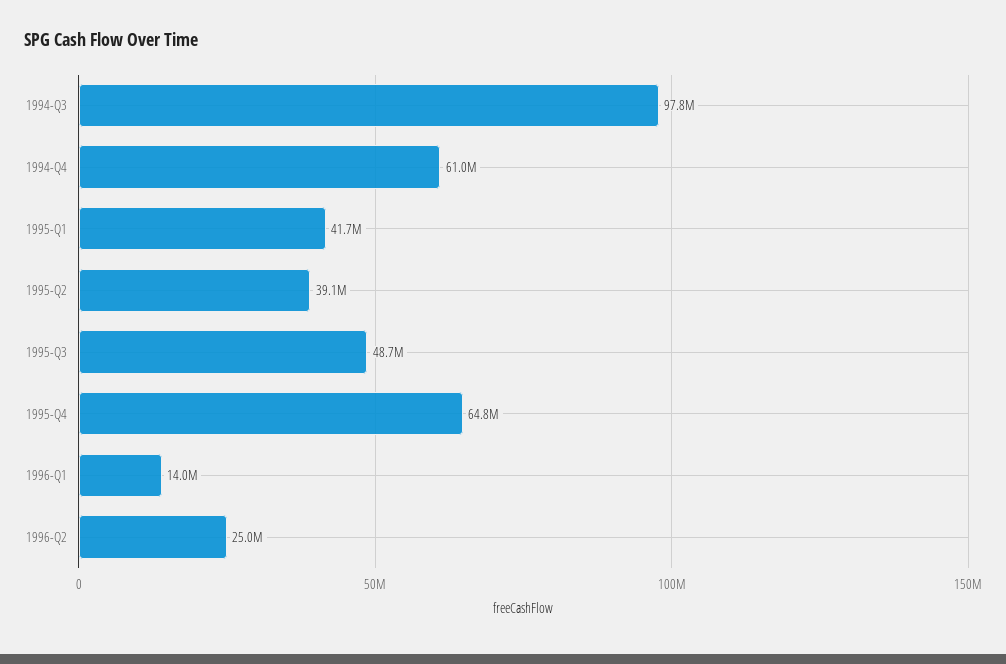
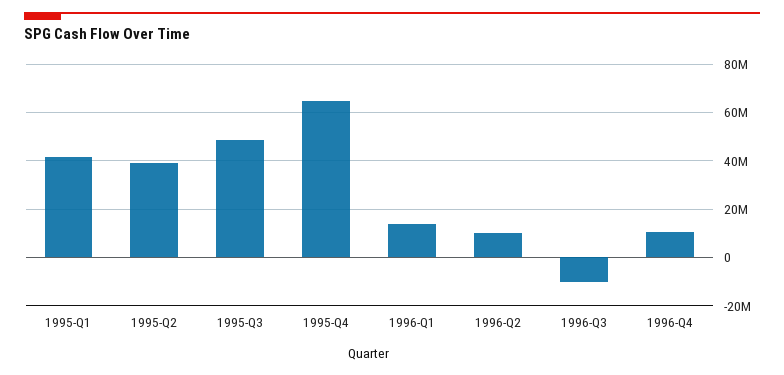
1994-Q3: 97800000 -> none
1994-Q4: 61000000 -> none
1996-Q2: 25000000 -> 10000000
1996-Q3: none -> -10000000
1996-Q4: none -> 10000000

